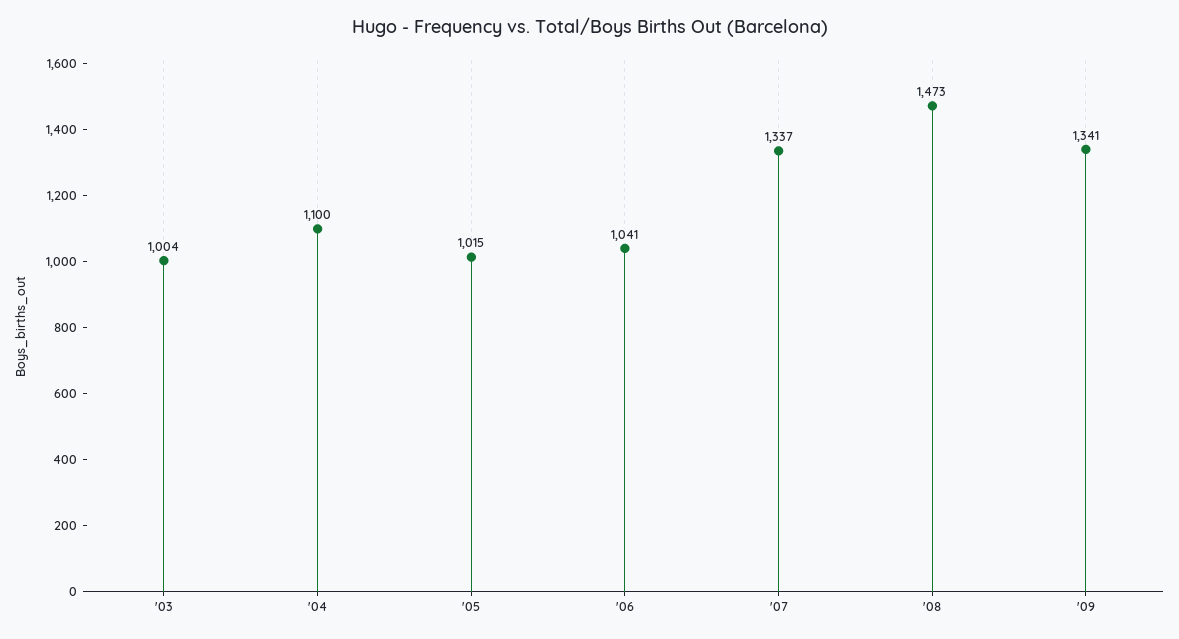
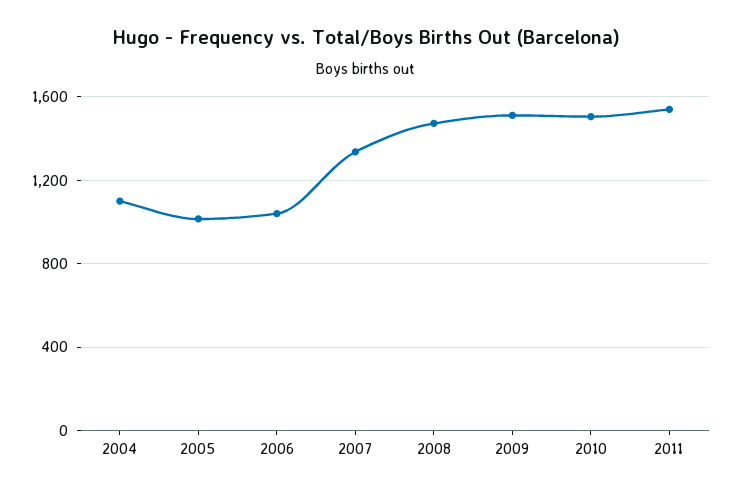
'03: 1004 -> none
'09: 1341 -> 1500
2010: none -> 1500
2011: none -> 1550

